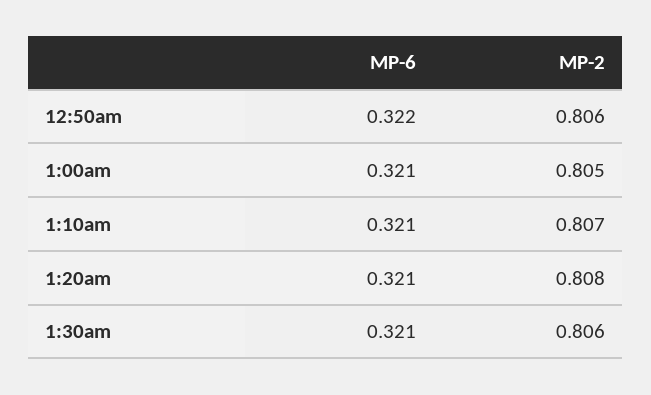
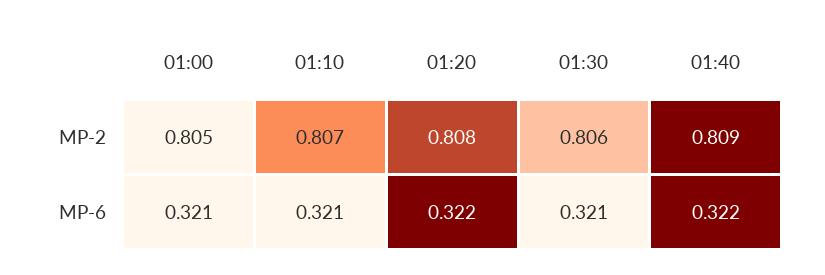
MP-6, 12:50am: 0.322 -> none
MP-2, 12:50am: 0.806 -> none
MP-6, 1:20am: 0.321 -> 0.322
MP-2, 01:40: none -> 0.809
MP-6, 01:40: none -> 0.322

